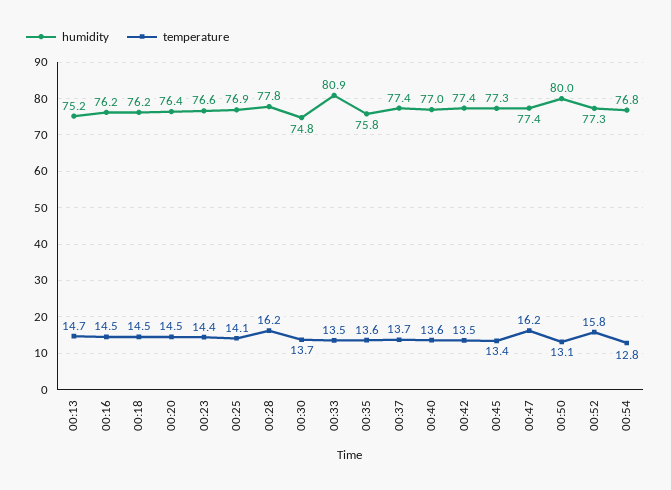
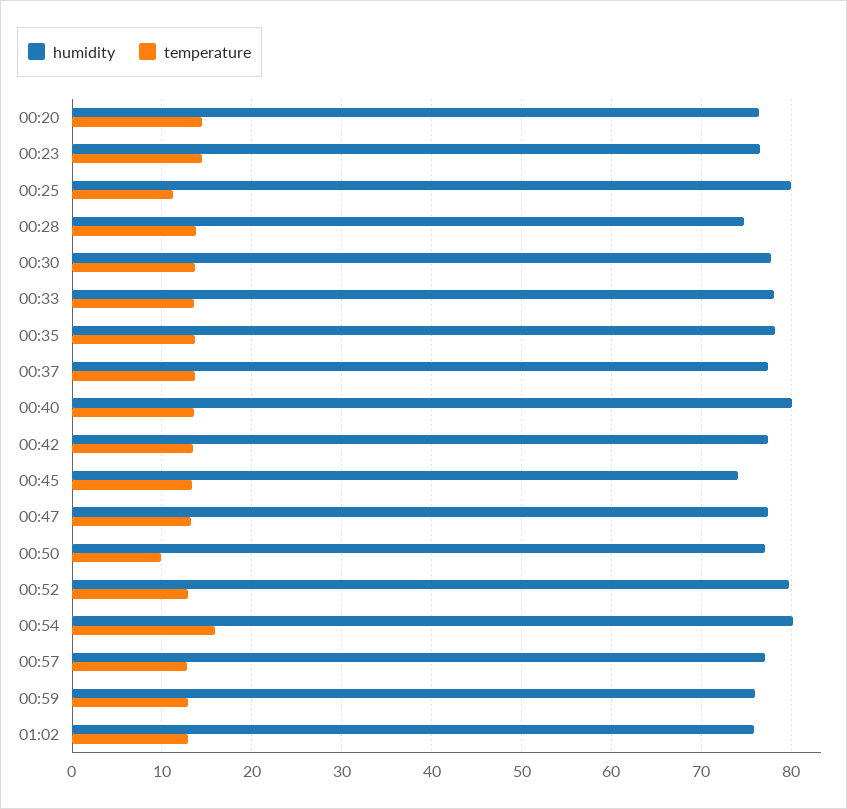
humidity, 00:13: 75.2 -> none
temperature, 00:13: 14.7 -> none
humidity, 00:16: 76.2 -> none
temperature, 00:16: 14.5 -> none
humidity, 00:18: 76.2 -> none
temperature, 00:18: 14.5 -> none
humidity, 00:25: 76.9 -> 80
temperature, 00:25: 14.1 -> 11
humidity, 00:28: 77.8 -> 75
temperature, 00:28: 16.2 -> 14
humidity, 00:30: 74.8 -> 78
humidity, 00:33: 80.9 -> 78
humidity, 00:35: 75.8 -> 78
humidity, 00:40: 77 -> 80
humidity, 00:45: 77.3 -> 74
temperature, 00:47: 16.2 -> 13
humidity, 00:50: 80 -> 77
temperature, 00:50: 13.1 -> 10
humidity, 00:52: 77.3 -> 80
temperature, 00:52: 15.8 -> 13
humidity, 00:54: 76.8 -> 80
temperature, 00:54: 12.8 -> 16
humidity, 00:57: none -> 77
temperature, 00:57: none -> 13
humidity, 00:59: none -> 76
temperature, 00:59: none -> 13
humidity, 01:02: none -> 76
temperature, 01:02: none -> 13

